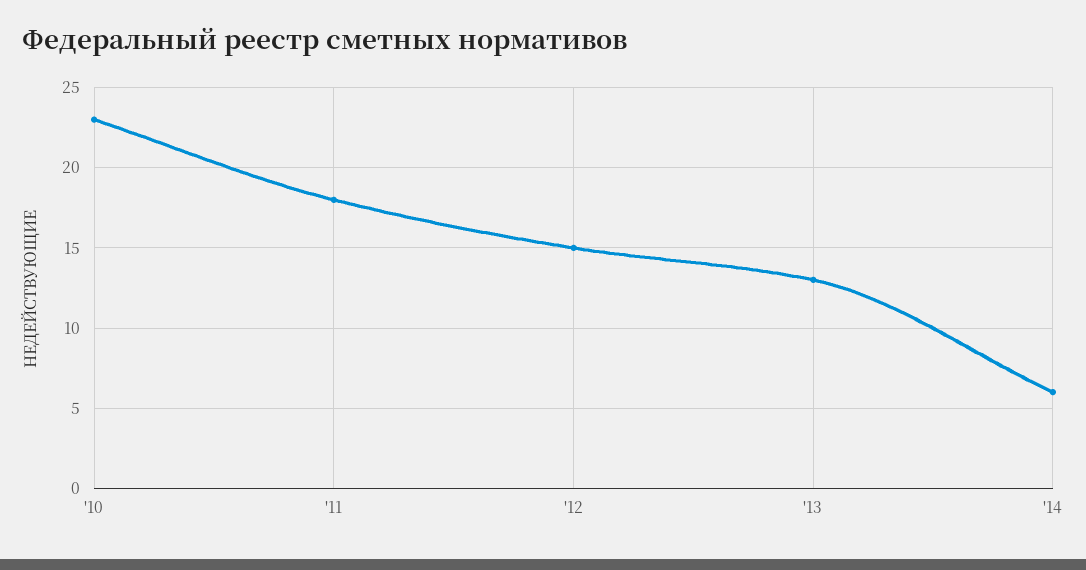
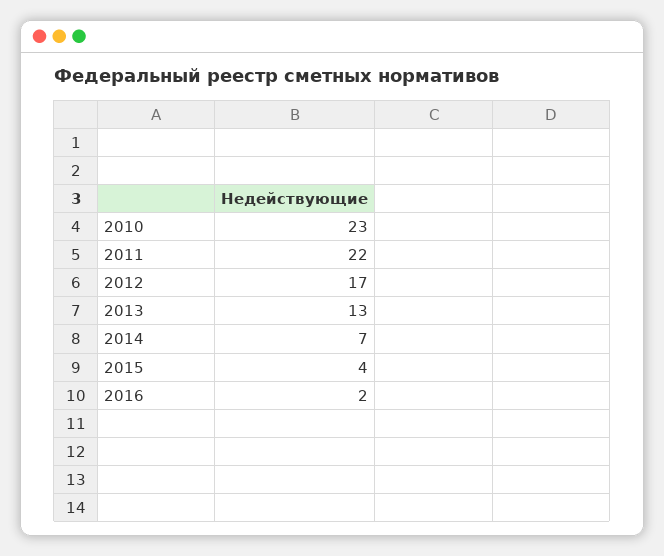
'11: 18 -> 22
'12: 15 -> 17
'14: 6 -> 7
2015: none -> 4
2016: none -> 2

